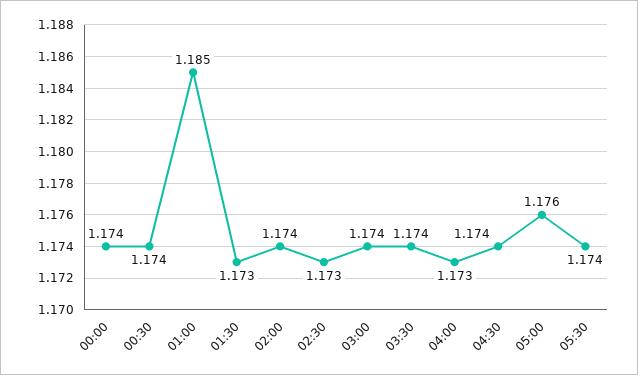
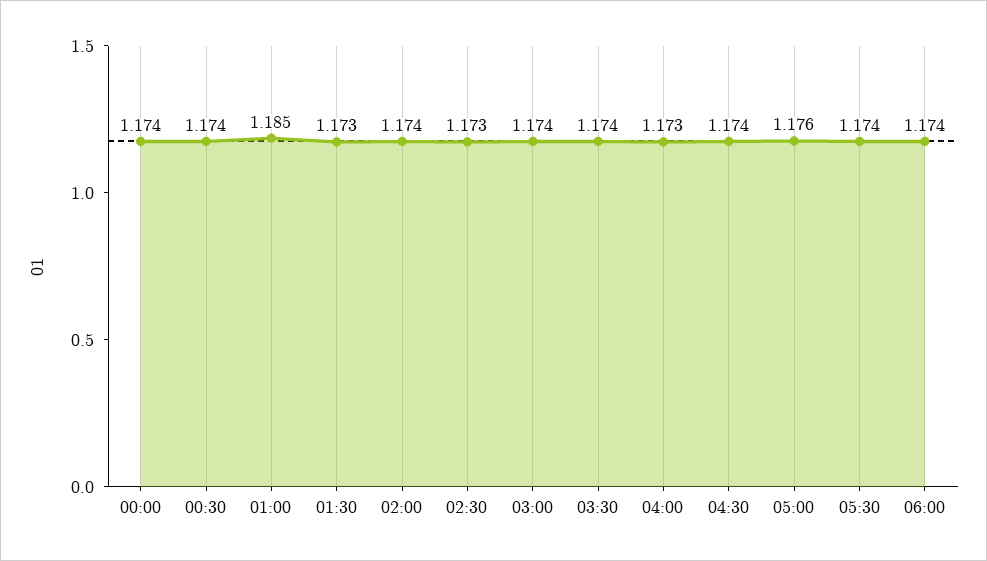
06:00: none -> 1.174

